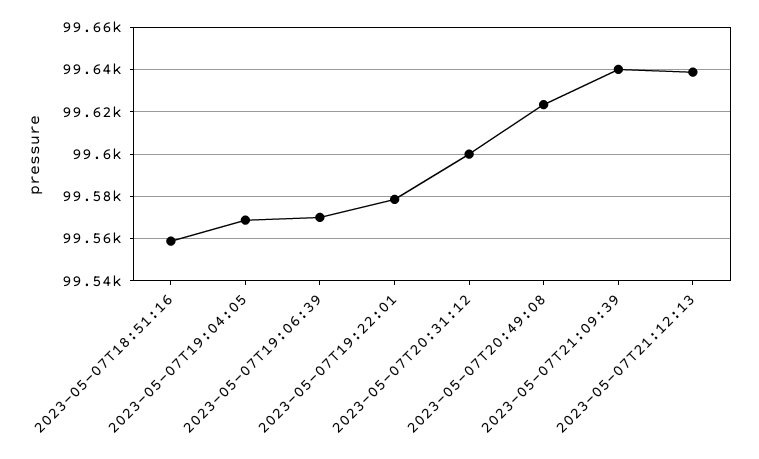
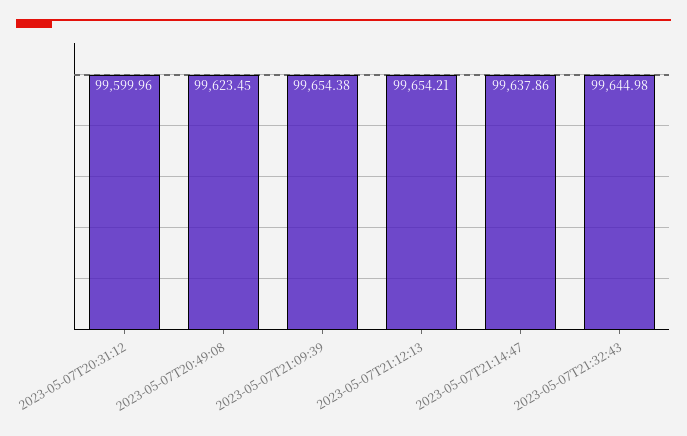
2023-05-07T18:51:16: 99560 -> none
2023-05-07T19:04:05: 99570 -> none
2023-05-07T19:06:39: 99570 -> none
2023-05-07T19:22:01: 99580 -> none
2023-05-07T21:09:39: 99640 -> 99654.38
2023-05-07T21:12:13: 99640 -> 99654.21
2023-05-07T21:14:47: none -> 99637.86
2023-05-07T21:32:43: none -> 99644.98

